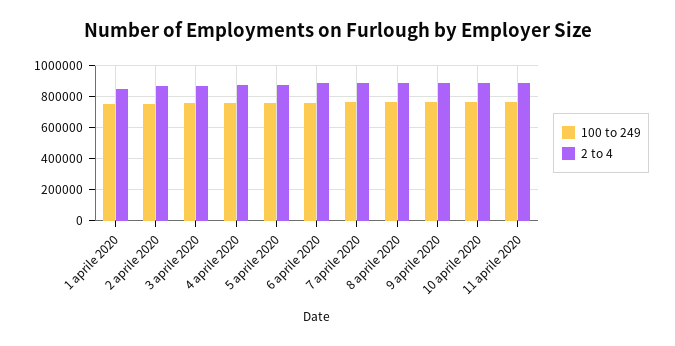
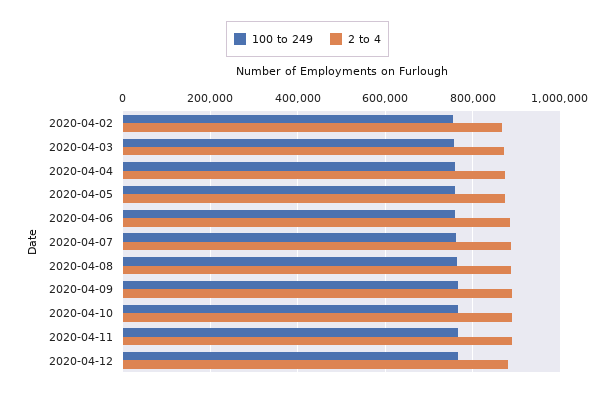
100 to 249, 1 aprile 2020: 750000 -> none
2 to 4, 1 aprile 2020: 850000 -> none
100 to 249, 2020-04-12: none -> 760000
2 to 4, 2020-04-12: none -> 880000

